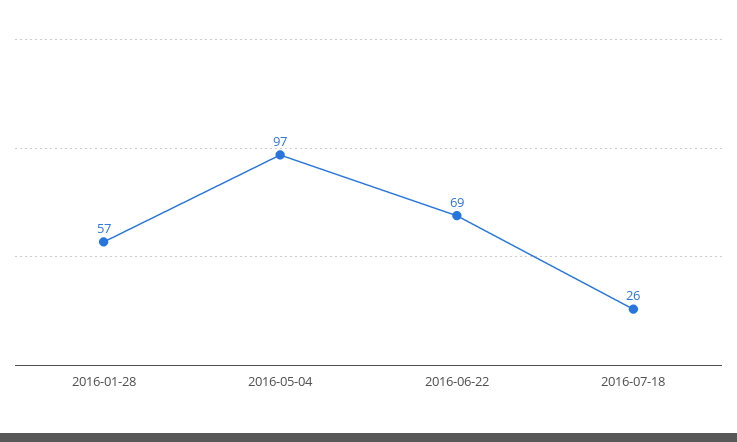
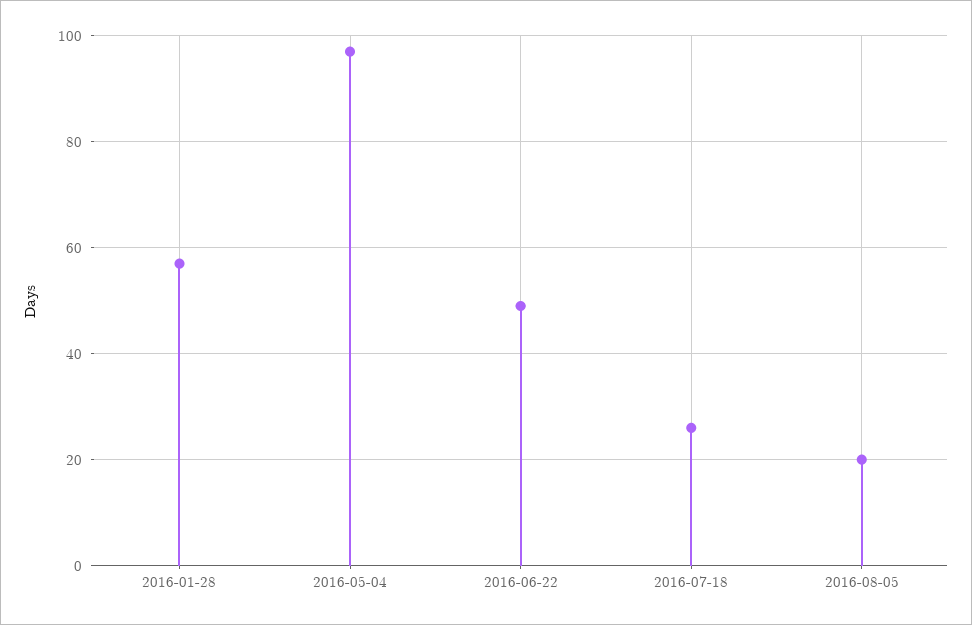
2016-06-22: 69 -> 50
2016-08-05: none -> 20

